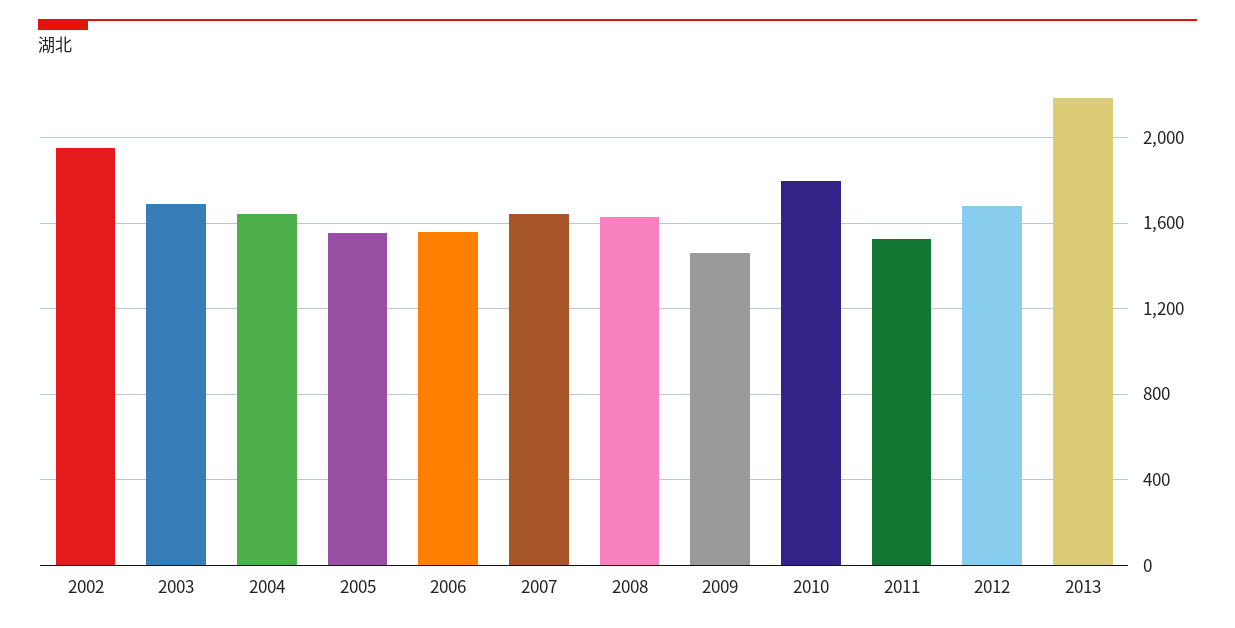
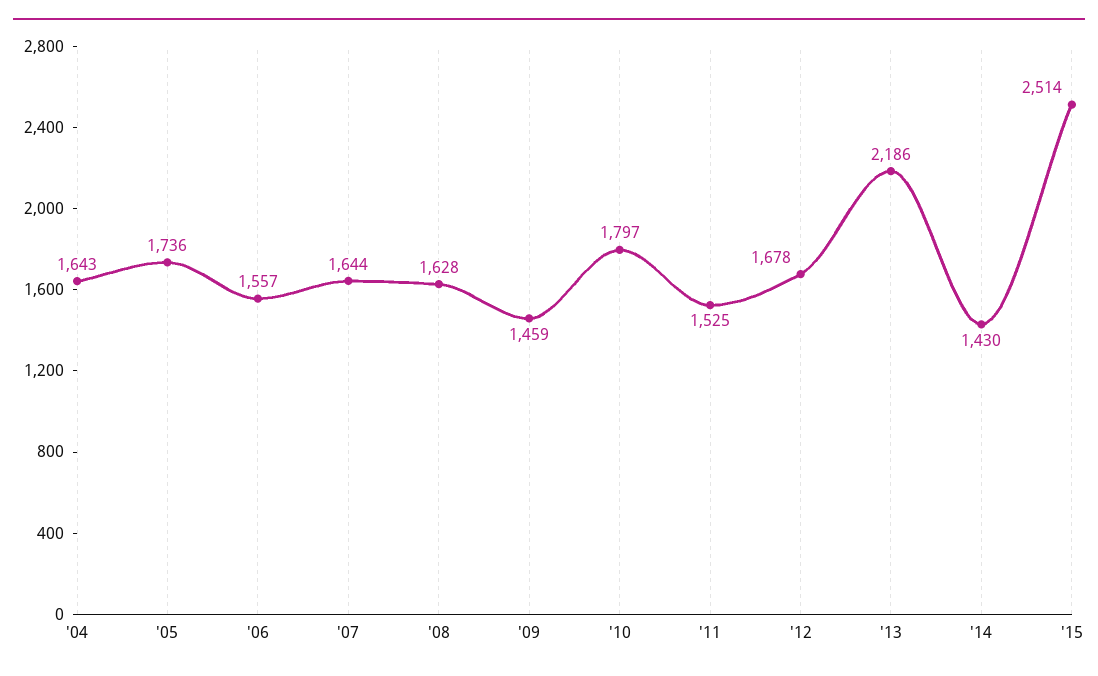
2002: 1950 -> none
2003: 1700 -> none
2005: 1550 -> 1736
'14: none -> 1430
'15: none -> 2514

